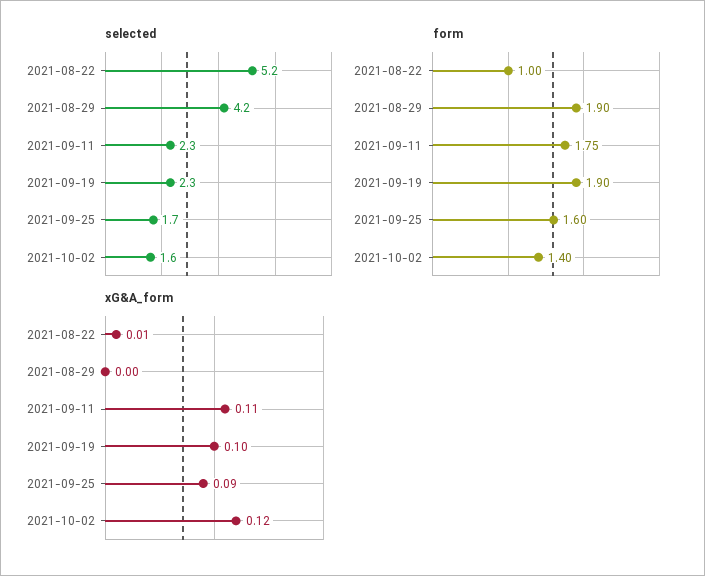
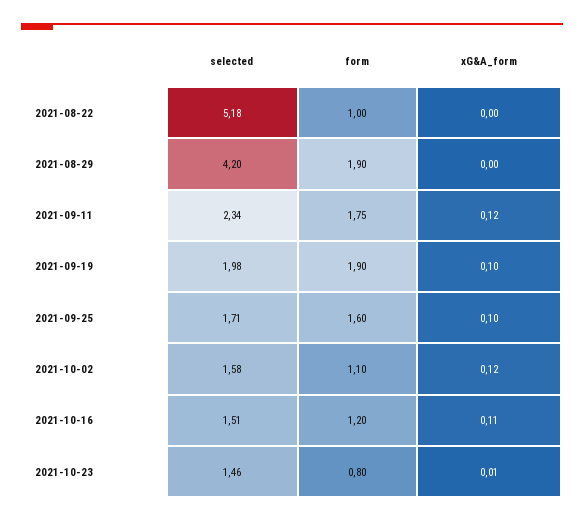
selected, 2021-09-19: 2.3 -> 1.98
form, 2021-10-02: 1.4 -> 1.1
xG&A_form, 2021-08-22: 0.01 -> 0
xG&A_form, 2021-09-11: 0.11 -> 0.12
xG&A_form, 2021-09-25: 0.09 -> 0.1
selected, 2021-10-16: none -> 1.51
form, 2021-10-16: none -> 1.2
xG&A_form, 2021-10-16: none -> 0.11
selected, 2021-10-23: none -> 1.46
form, 2021-10-23: none -> 0.8
xG&A_form, 2021-10-23: none -> 0.01

